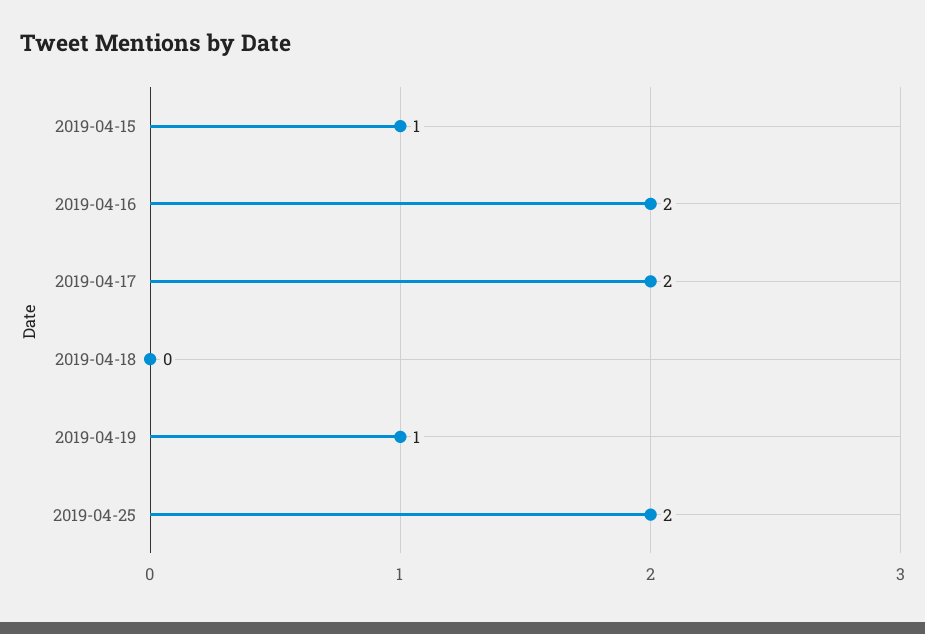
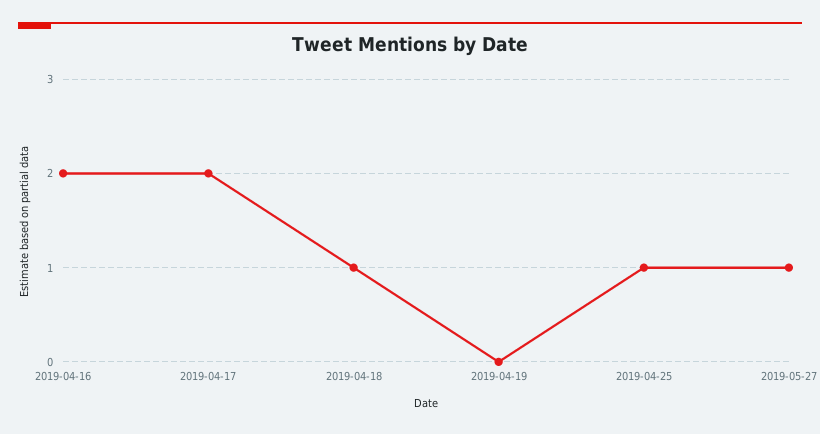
2019-04-15: 1 -> none
2019-04-18: 0 -> 1
2019-04-19: 1 -> 0
2019-04-25: 2 -> 1
2019-05-27: none -> 1

